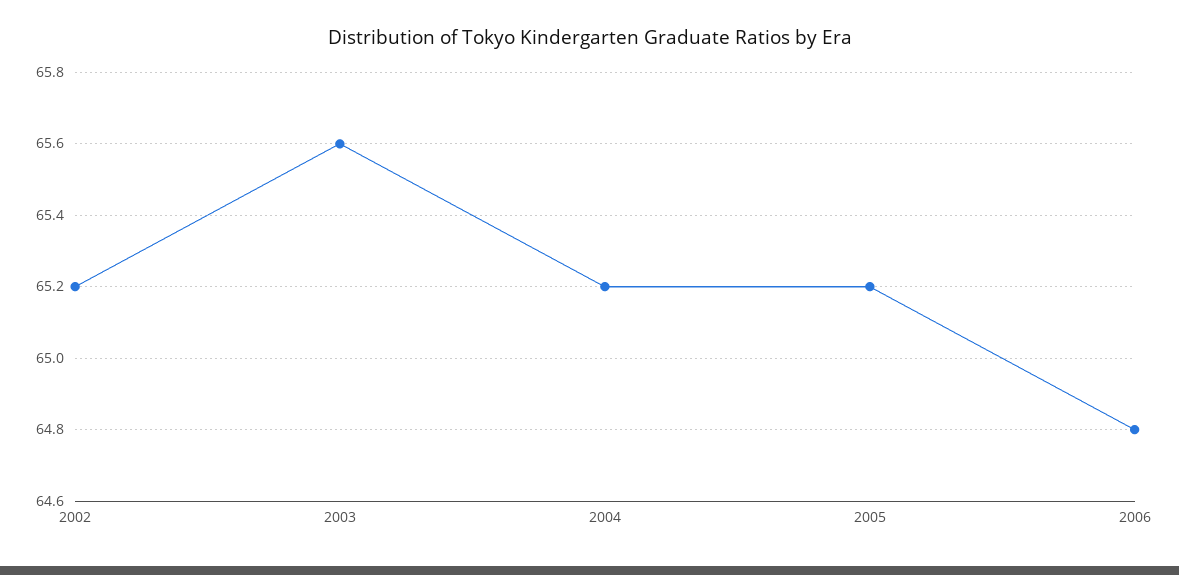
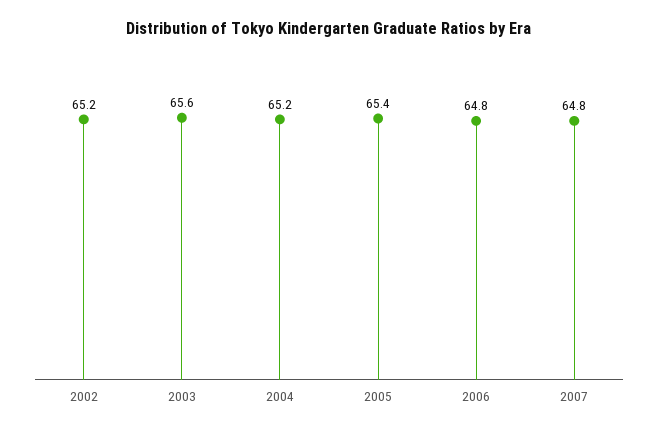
2005: 65.2 -> 65.4
2007: none -> 64.8

